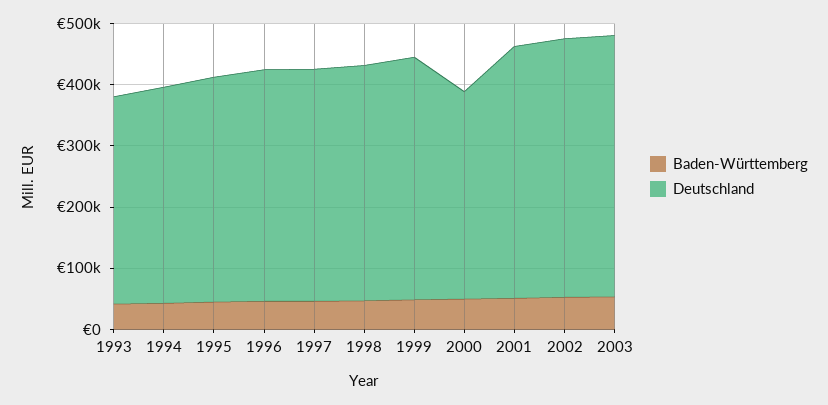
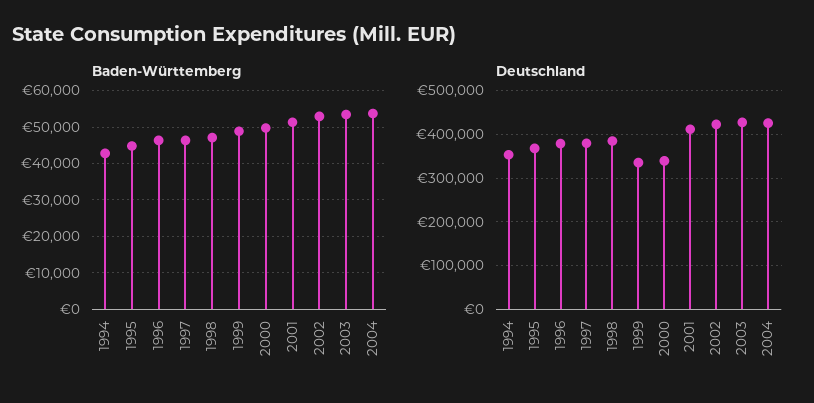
Baden-Württemberg, 1993: 40000 -> none
Deutschland, 1993: 340000 -> none
Deutschland, 1999: 400000 -> 340000
Baden-Württemberg, 2004: none -> 54000
Deutschland, 2004: none -> 420000

